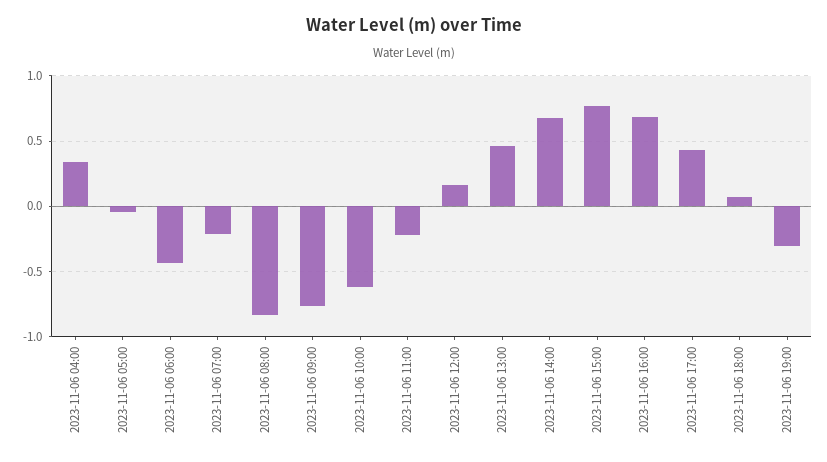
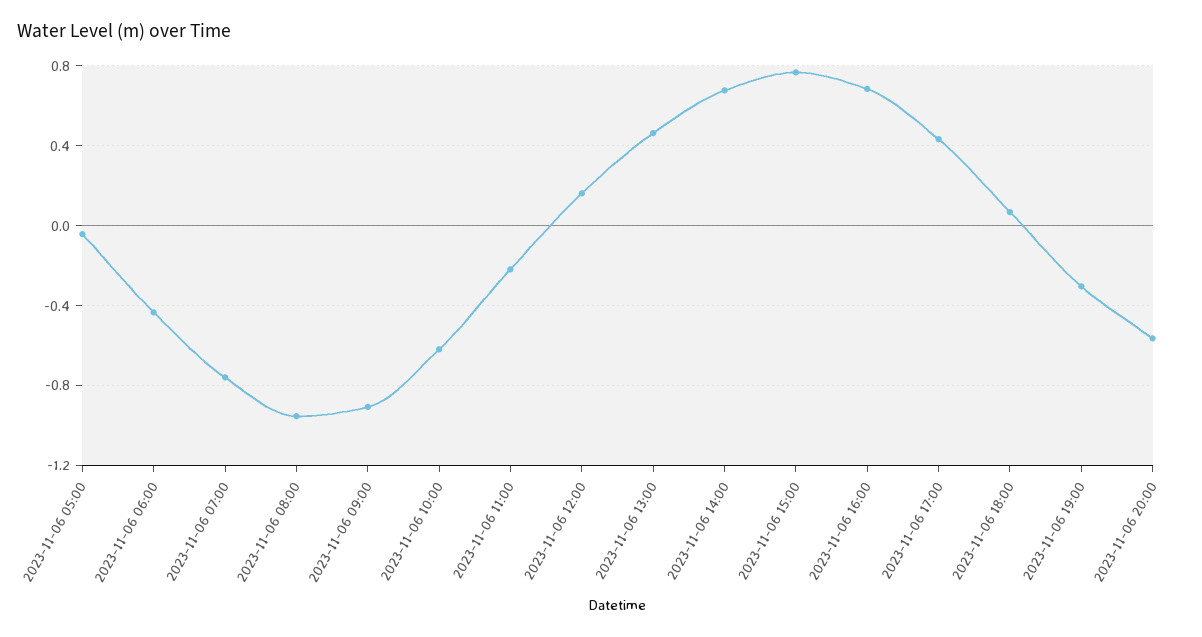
2023-11-06 04:00: 0.35 -> none
2023-11-06 07:00: -0.2 -> -0.75
2023-11-06 08:00: -0.85 -> -0.95
2023-11-06 09:00: -0.75 -> -0.9
2023-11-06 20:00: none -> -0.55

